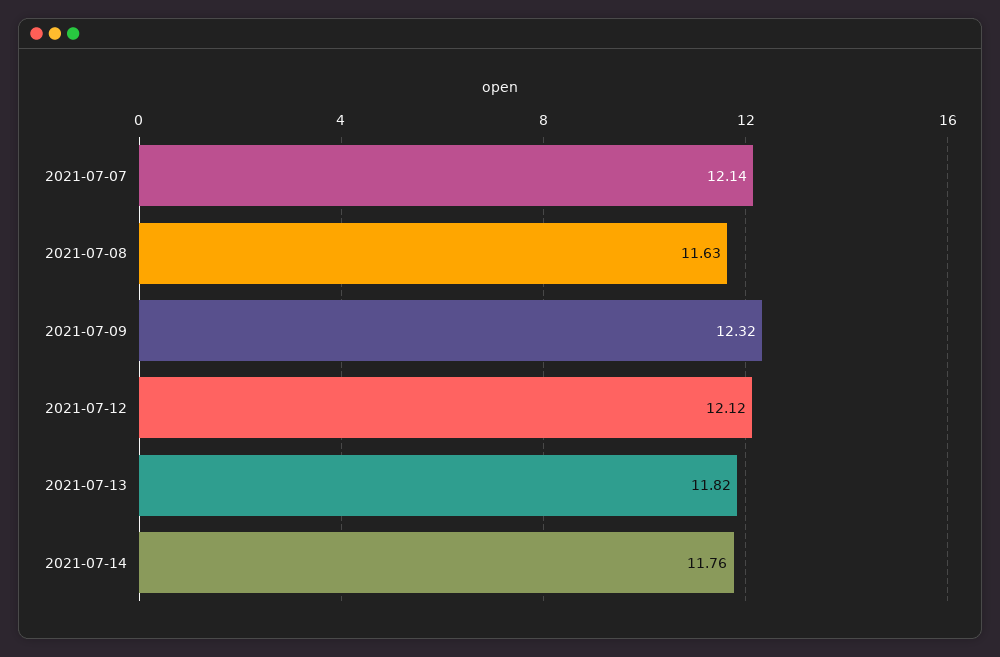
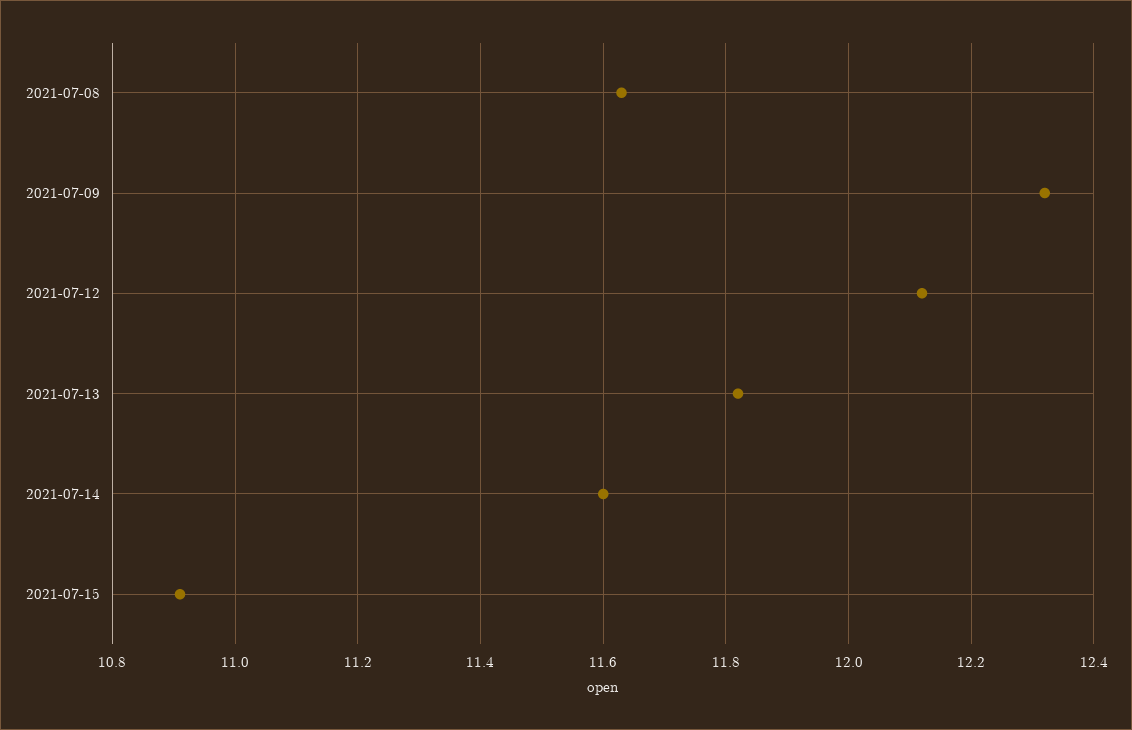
2021-07-07: 12.14 -> none
2021-07-14: 11.76 -> 11.6
2021-07-15: none -> 10.9

